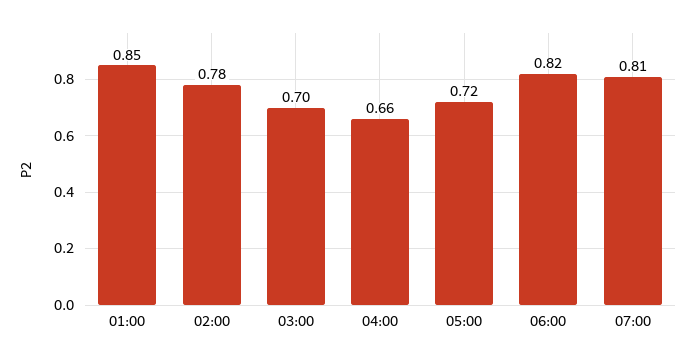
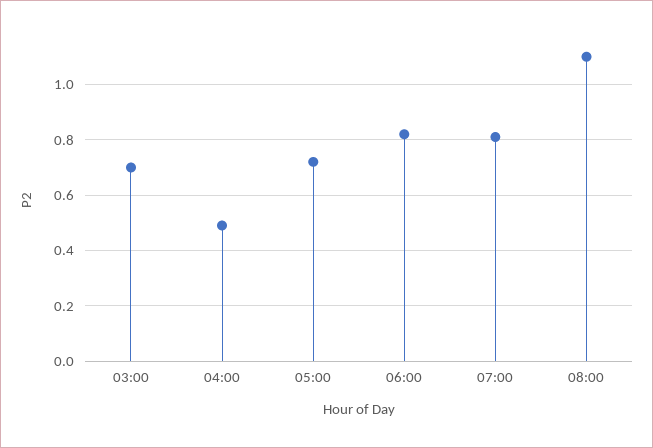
01:00: 0.85 -> none
02:00: 0.78 -> none
04:00: 0.66 -> 0.5
08:00: none -> 1.1

